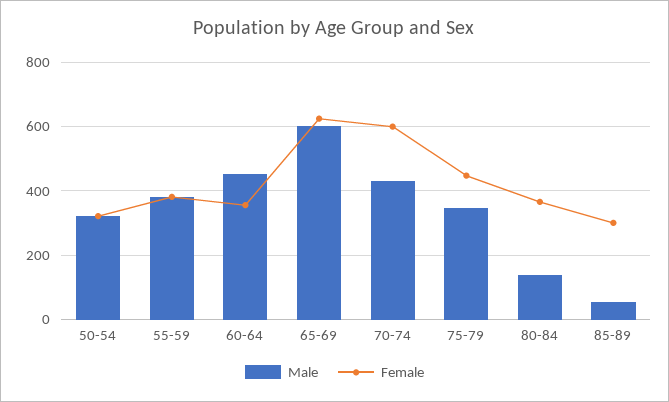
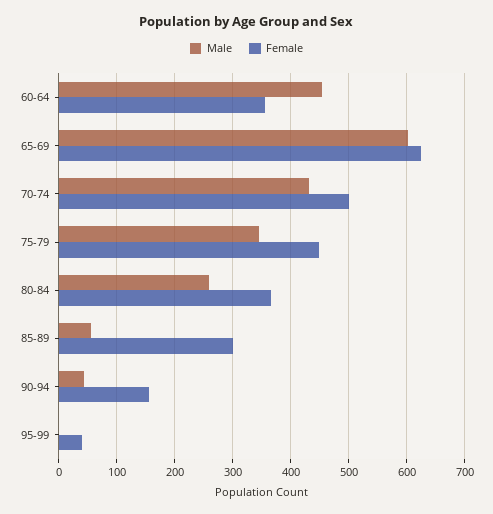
Male, 50-54: 320 -> none
Female, 50-54: 320 -> none
Male, 55-59: 380 -> none
Female, 55-59: 380 -> none
Female, 70-74: 600 -> 500
Male, 80-84: 140 -> 260
Male, 90-94: none -> 40
Female, 90-94: none -> 160
Male, 95-99: none -> 0
Female, 95-99: none -> 40

